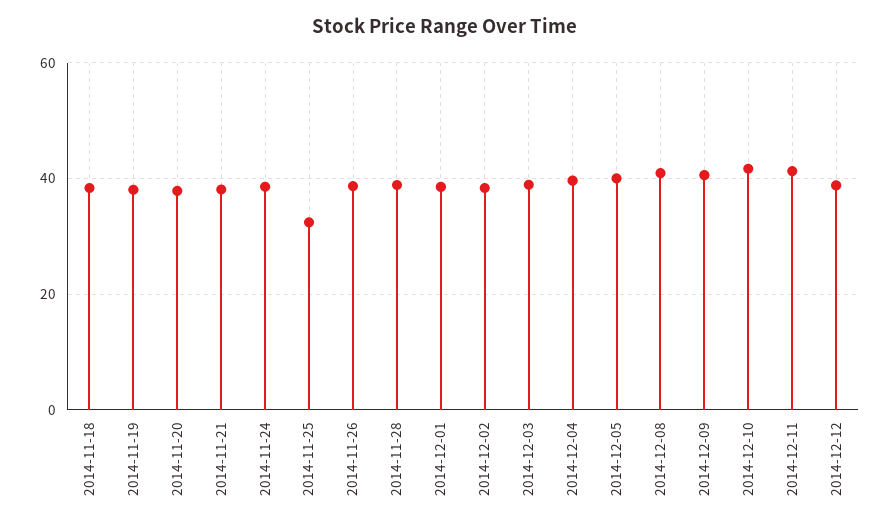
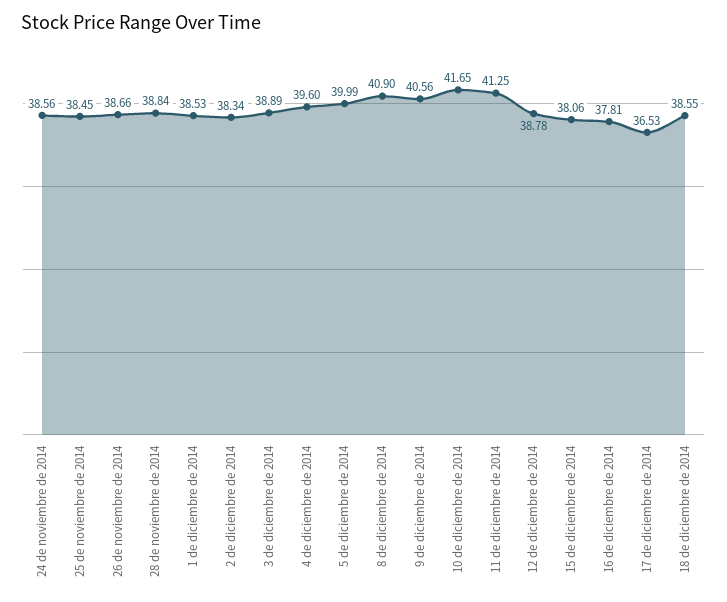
2014-11-18: 38 -> none
2014-11-19: 38 -> none
2014-11-20: 38 -> none
2014-11-21: 38 -> none
2014-11-25: 32 -> 38.45
15 de diciembre de 2014: none -> 38.06
16 de diciembre de 2014: none -> 37.81
17 de diciembre de 2014: none -> 36.53
18 de diciembre de 2014: none -> 38.55

